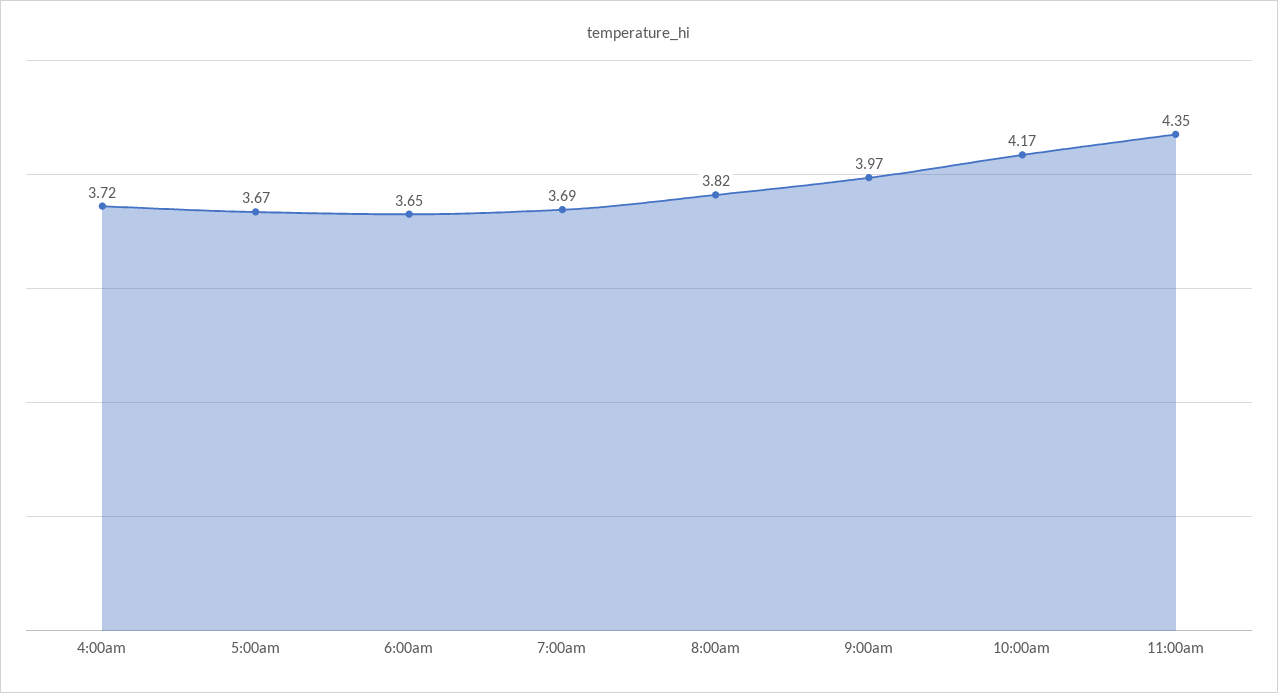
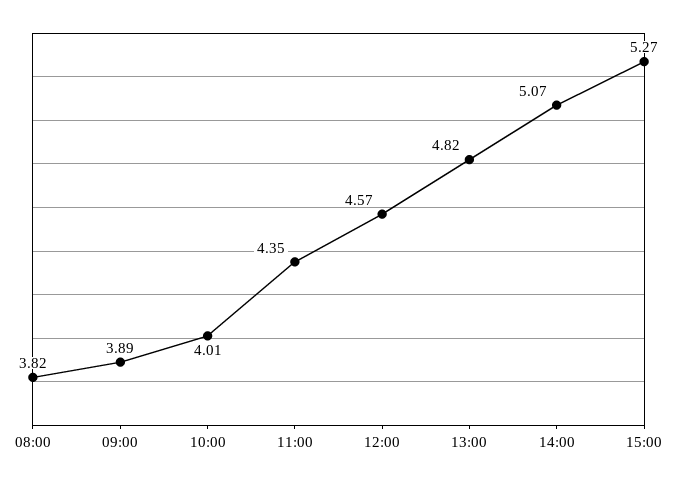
4:00am: 3.72 -> none
5:00am: 3.67 -> none
6:00am: 3.65 -> none
7:00am: 3.69 -> none
9:00am: 3.97 -> 3.89
10:00am: 4.17 -> 4.01
12:00: none -> 4.57
13:00: none -> 4.82
14:00: none -> 5.07
15:00: none -> 5.27

